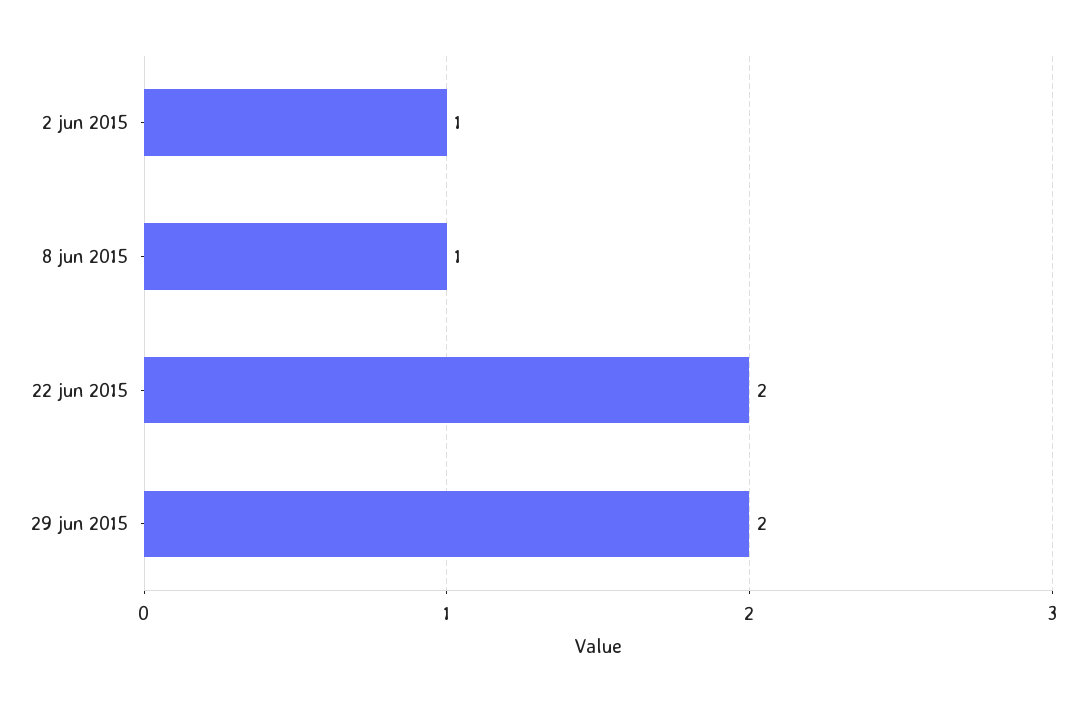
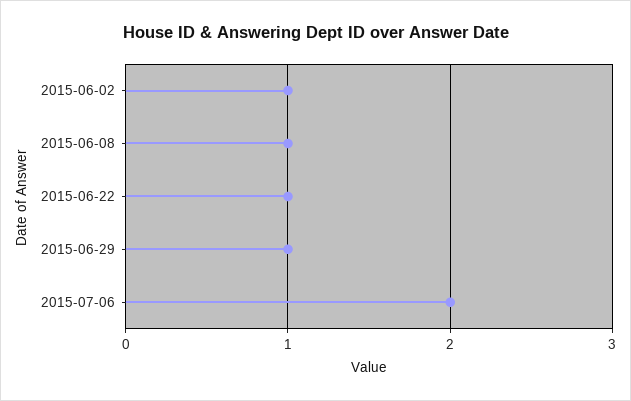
22 jun 2015: 2 -> 1
29 jun 2015: 2 -> 1
2015-07-06: none -> 2

